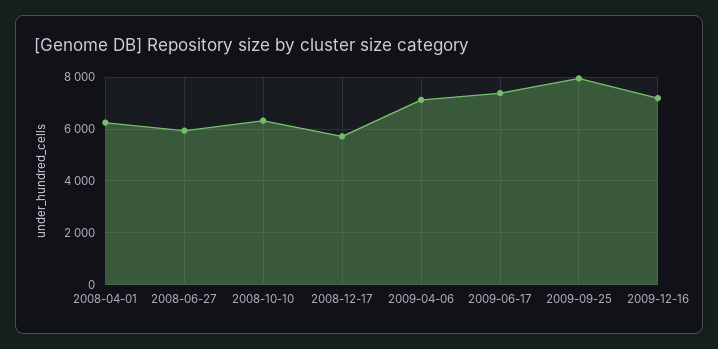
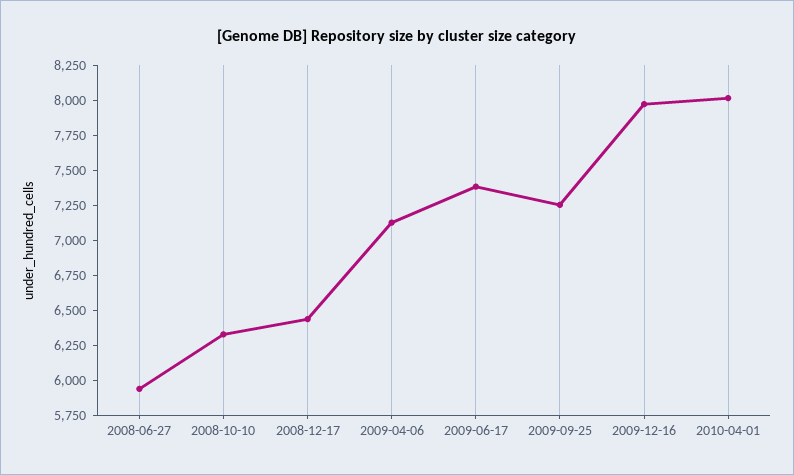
2008-04-01: 6250 -> none
2008-12-17: 5750 -> 6500
2009-09-25: 8000 -> 7250
2009-12-16: 7250 -> 8000
2010-04-01: none -> 8000

